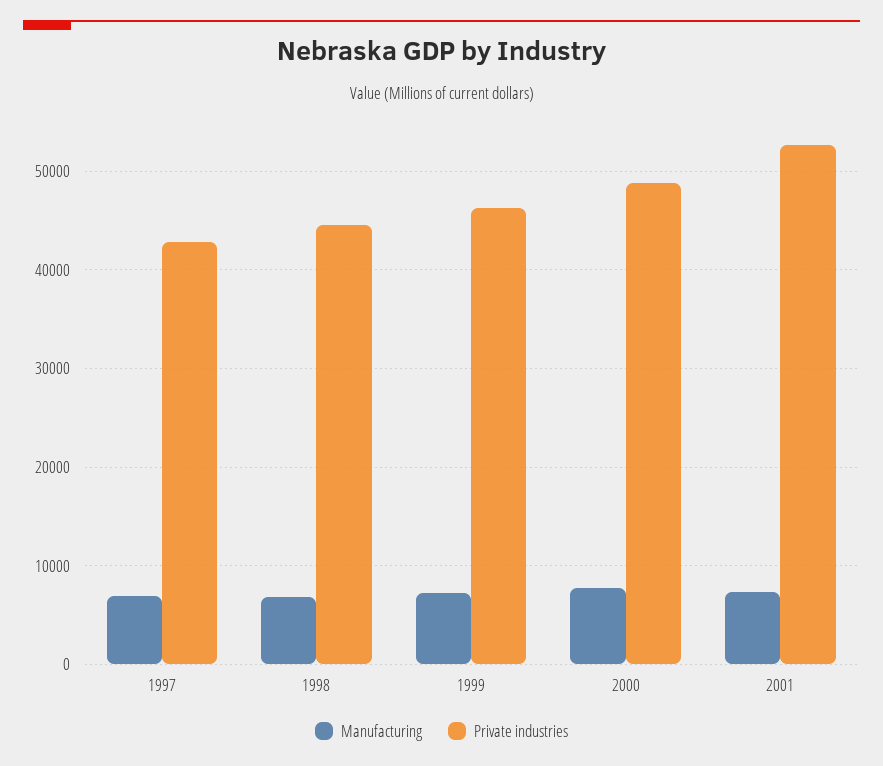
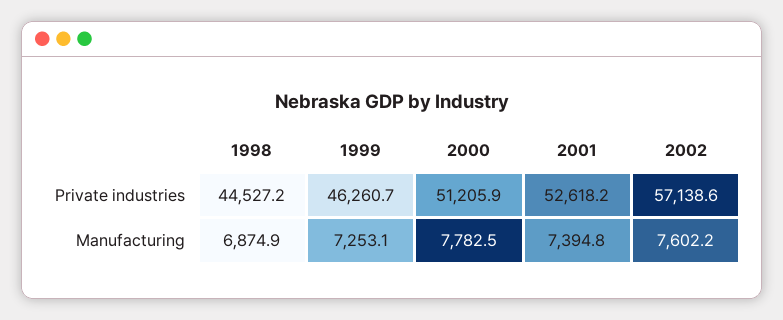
Manufacturing, 1997: 7000 -> none
Private industries, 1997: 43000 -> none
Private industries, 2000: 49000 -> 51205.9
Private industries, 2002: none -> 57138.6
Manufacturing, 2002: none -> 7602.2

